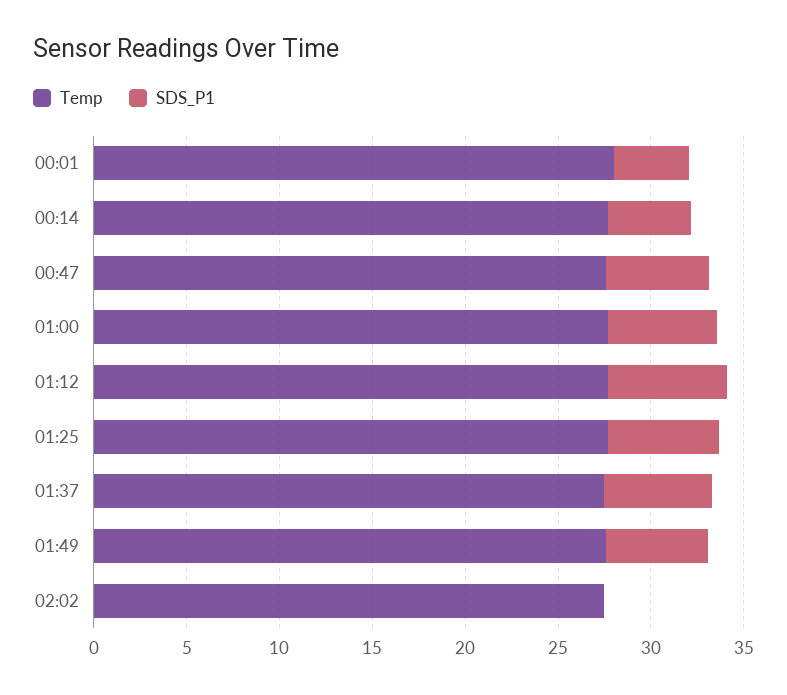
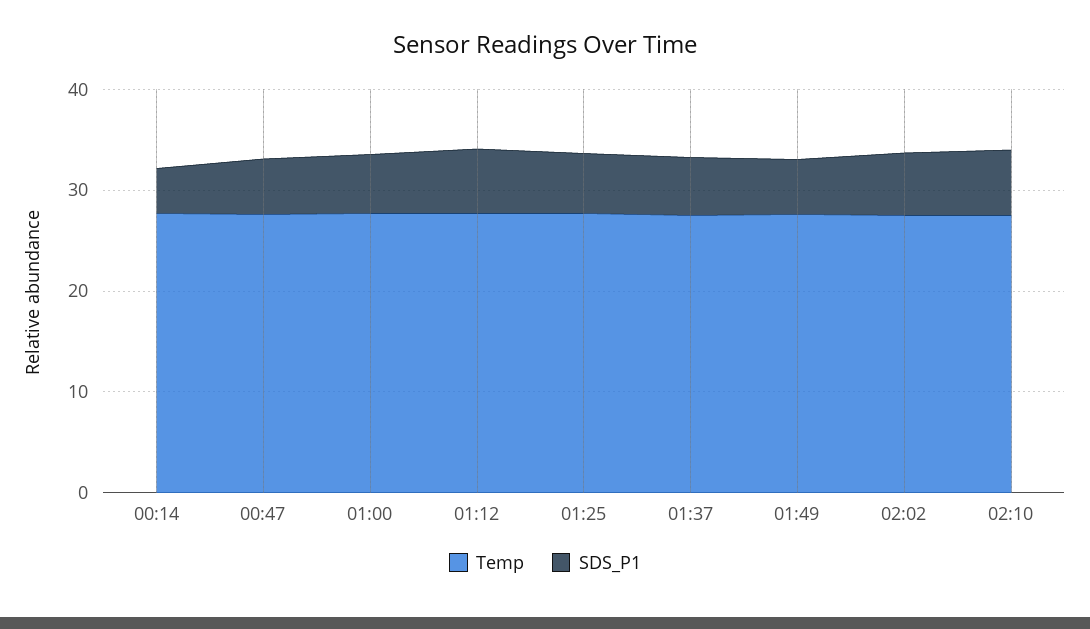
Temp, 00:01: 28 -> none
SDS_P1, 00:01: 4 -> none
SDS_P1, 02:02: 0 -> 6
Temp, 02:10: none -> 28
SDS_P1, 02:10: none -> 6

